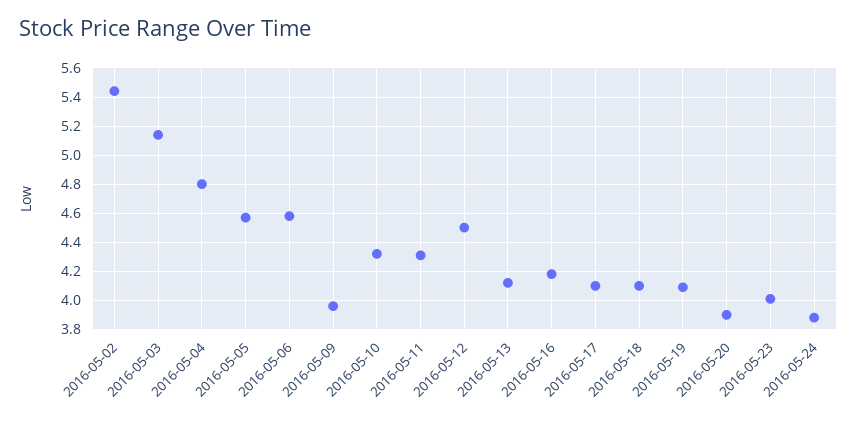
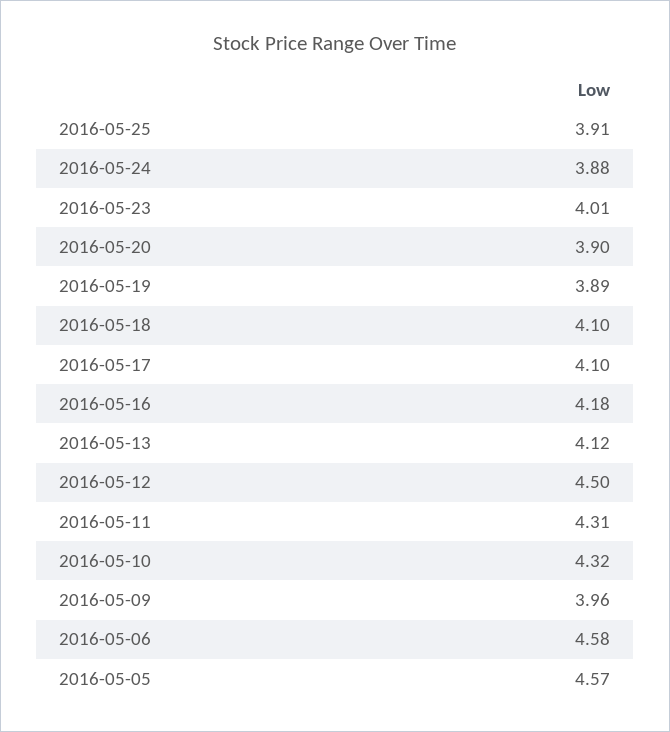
2016-05-02: 5.45 -> none
2016-05-03: 5.15 -> none
2016-05-04: 4.8 -> none
2016-05-19: 4.1 -> 3.89
2016-05-25: none -> 3.91

